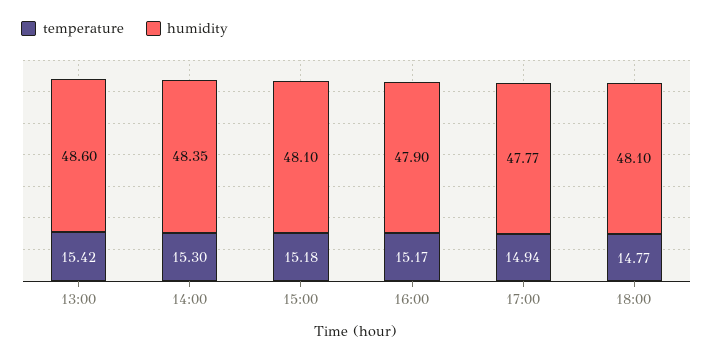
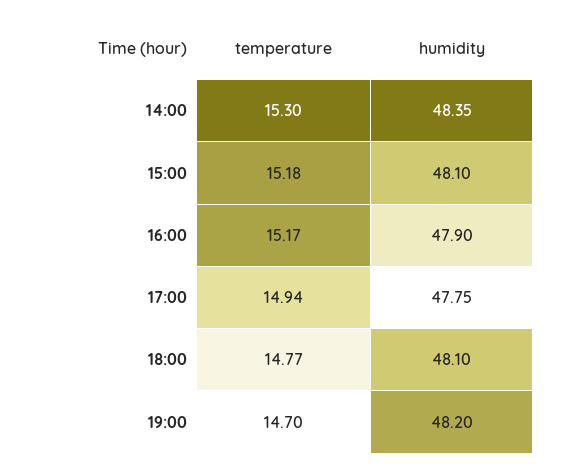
temperature, 13:00: 15.42 -> none
humidity, 13:00: 48.6 -> none
humidity, 17:00: 47.77 -> 47.75
temperature, 19:00: none -> 14.7
humidity, 19:00: none -> 48.2

